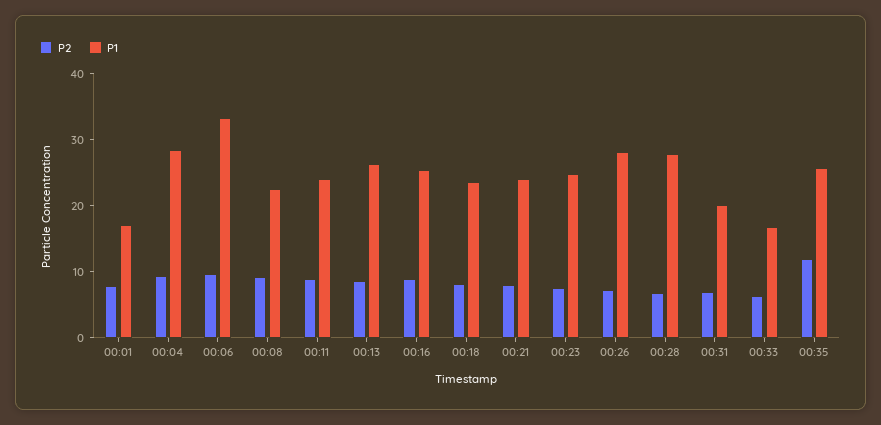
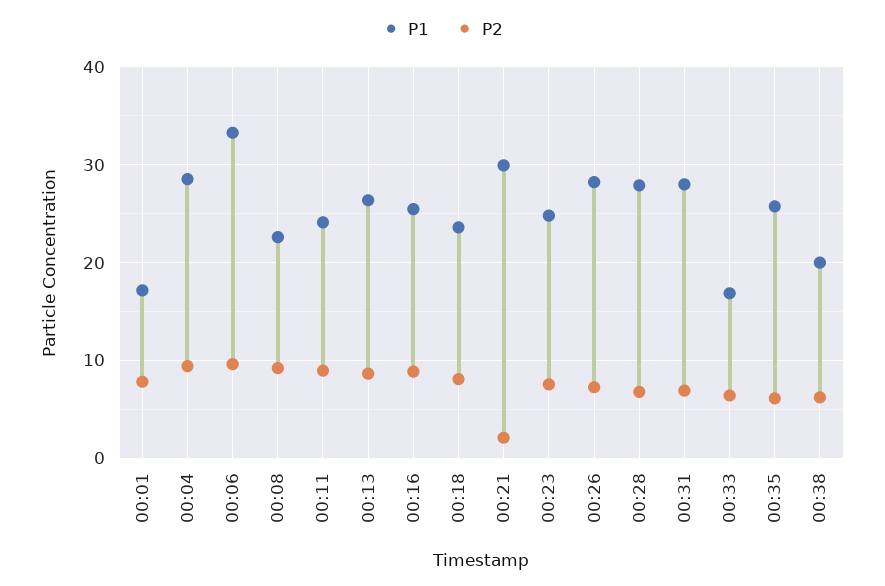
P2, 00:21: 8 -> 2
P1, 00:21: 24 -> 30
P1, 00:31: 20 -> 28
P2, 00:35: 12 -> 6
P1, 00:38: none -> 20
P2, 00:38: none -> 6

